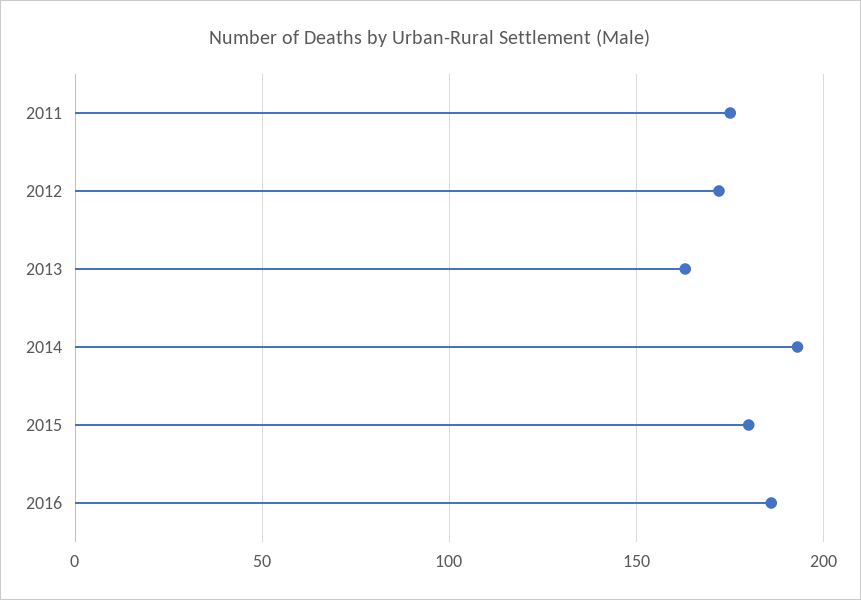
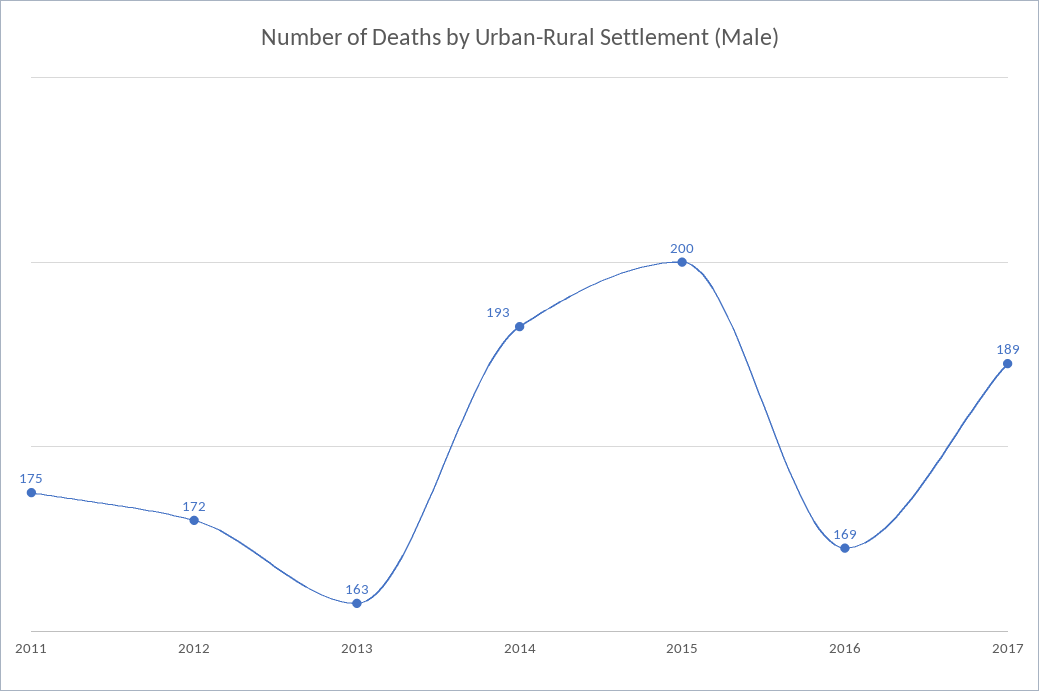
2015: 180 -> 200
2016: 185 -> 169
2017: none -> 189

